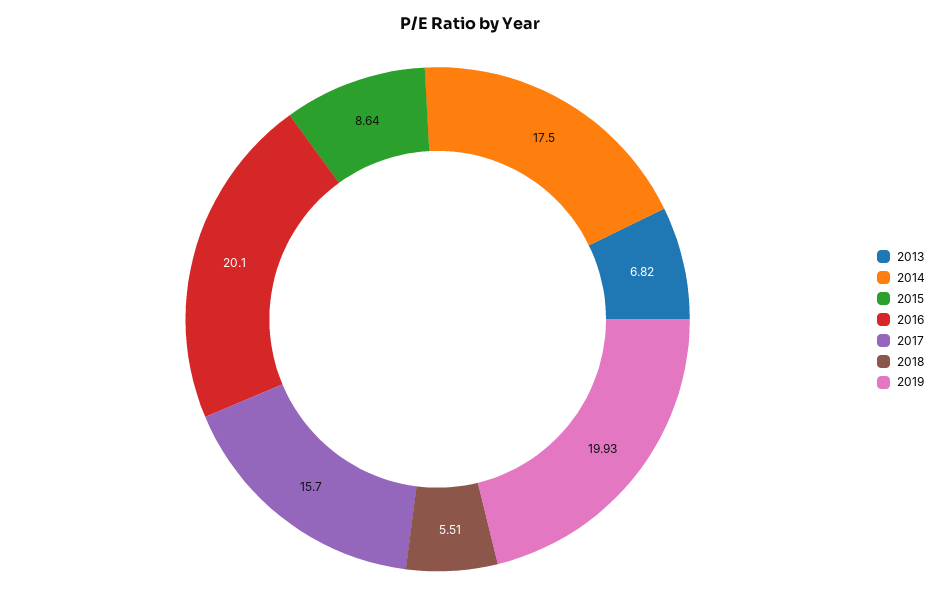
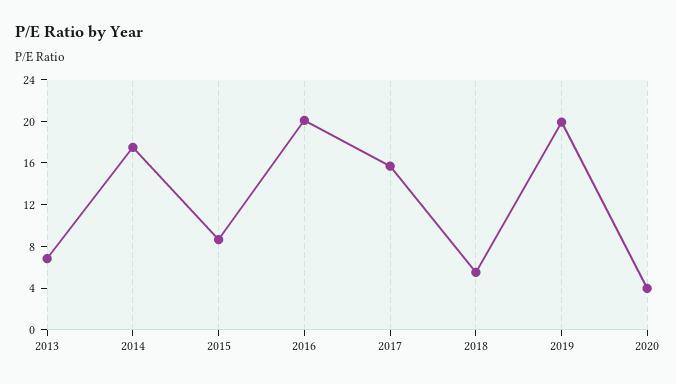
2020: none -> 4

